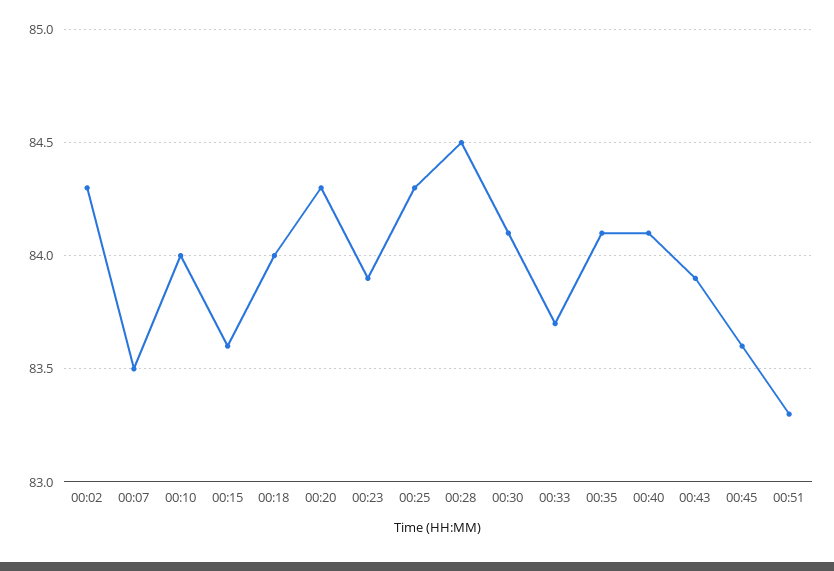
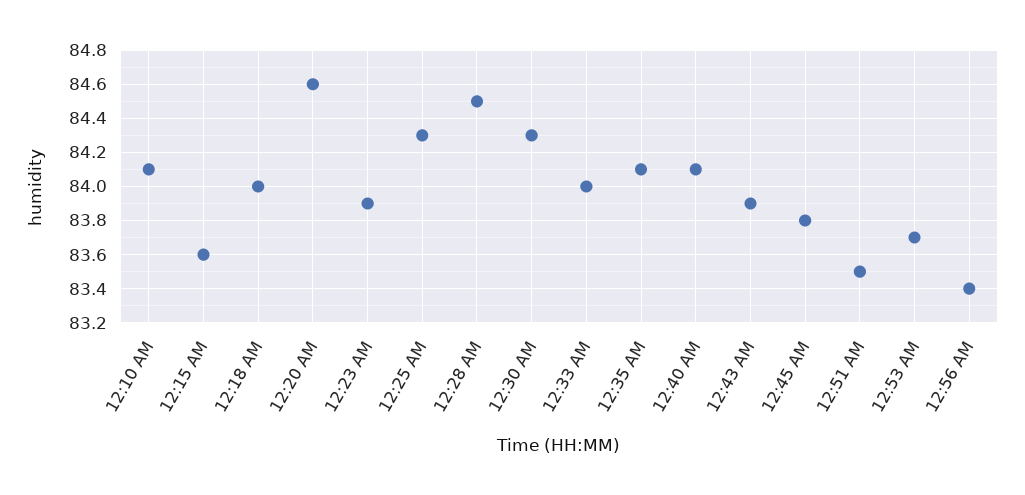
00:02: 84.3 -> none
00:07: 83.5 -> none
00:10: 84 -> 84.1
00:20: 84.3 -> 84.6
00:30: 84.1 -> 84.3
00:33: 83.7 -> 84
00:45: 83.6 -> 83.8
00:51: 83.3 -> 83.5
12:53 AM: none -> 83.7
12:56 AM: none -> 83.4

